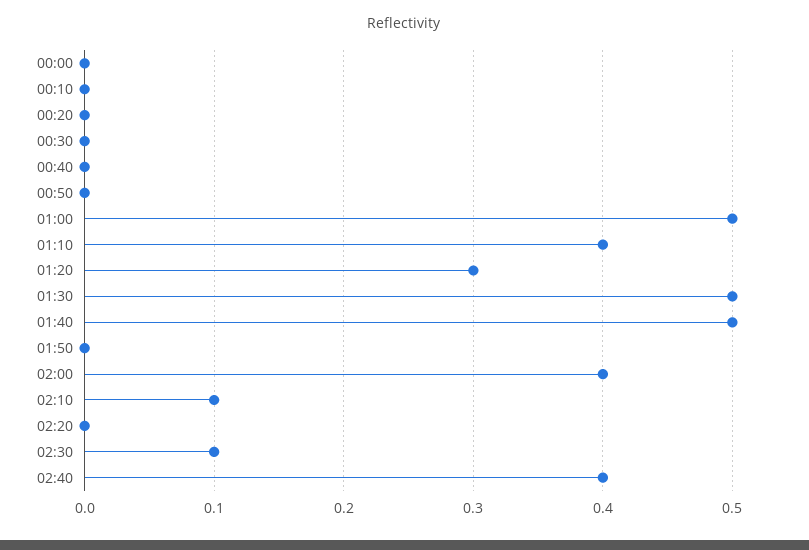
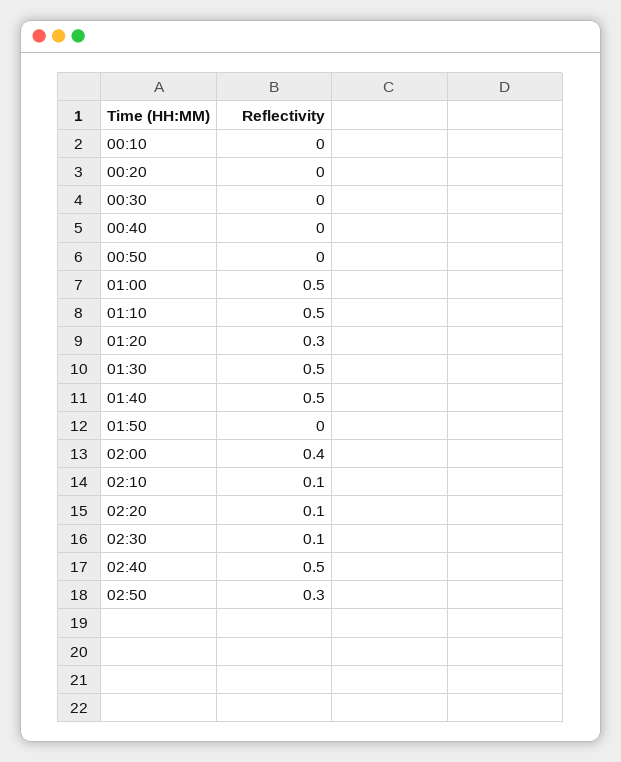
00:00: 0 -> none
01:10: 0.4 -> 0.5
02:20: 0 -> 0.1
02:40: 0.4 -> 0.5
02:50: none -> 0.3

